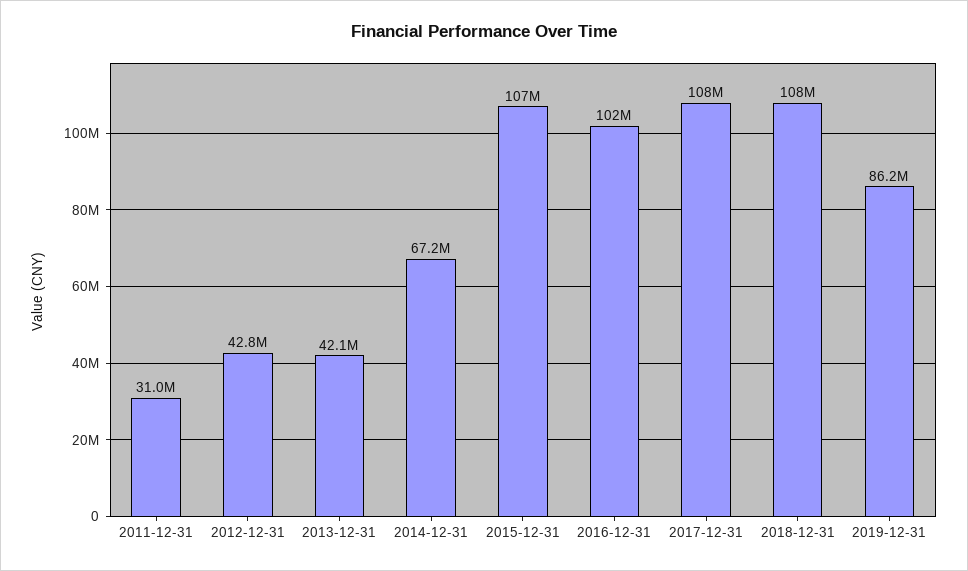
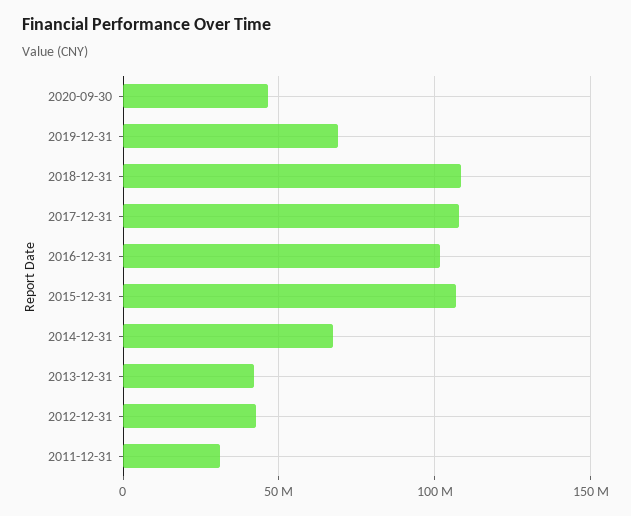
2019-12-31: 86200000 -> 70000000
2020-09-30: none -> 45000000

